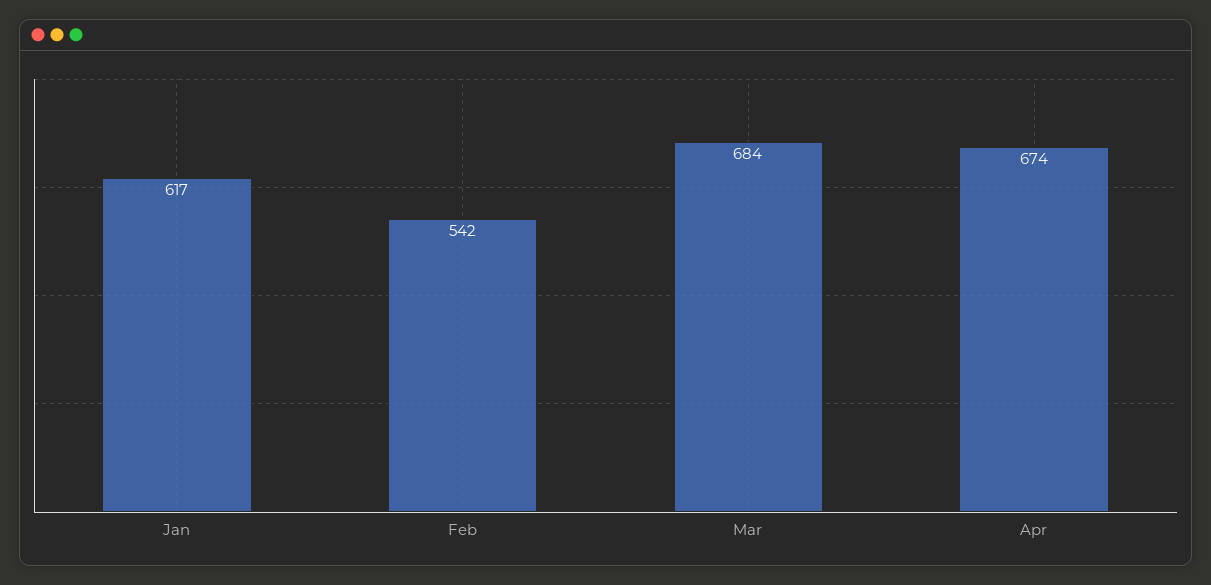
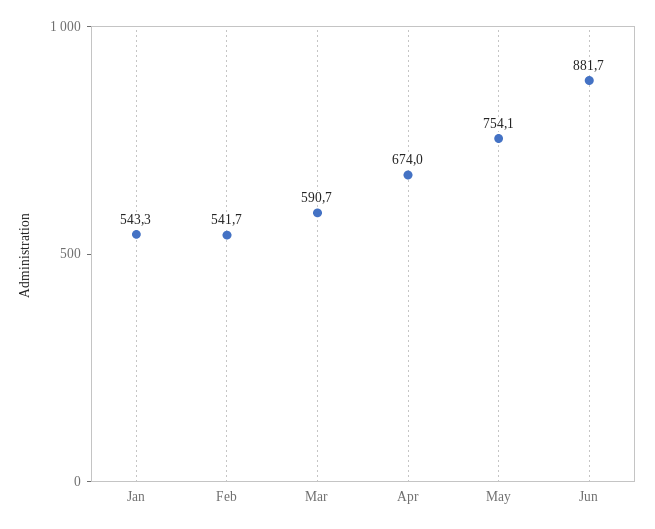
Jan: 617 -> 543.3
Mar: 684 -> 590.7
May: none -> 754.1
Jun: none -> 881.7

